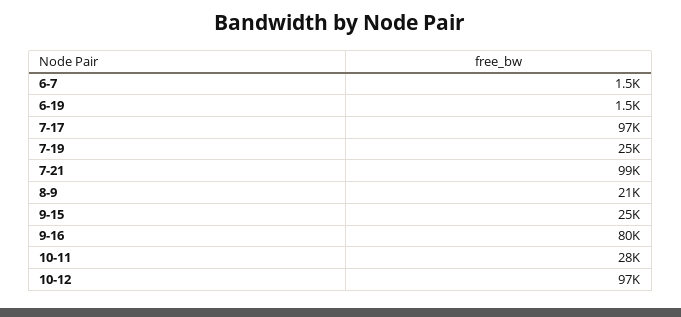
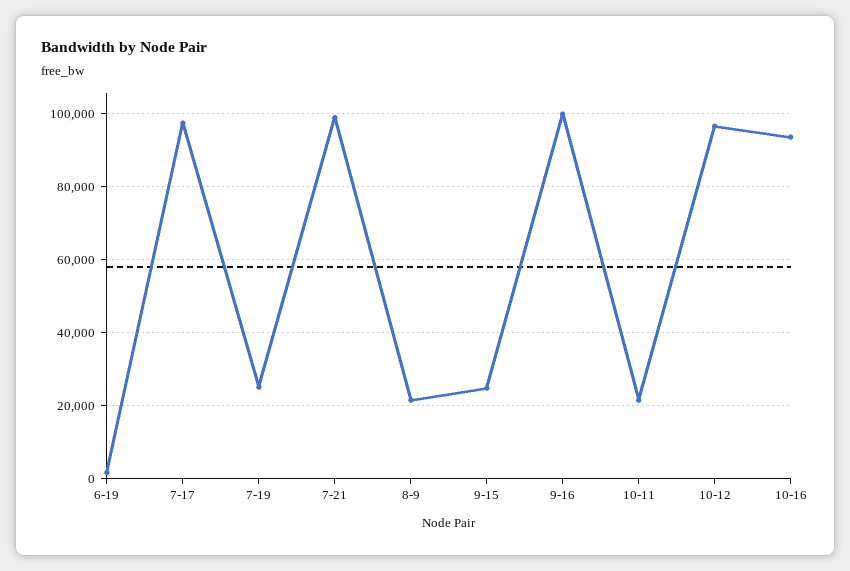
6-7: 1500 -> none
9-16: 80000 -> 100000
10-11: 28000 -> 22000
10-16: none -> 94000

